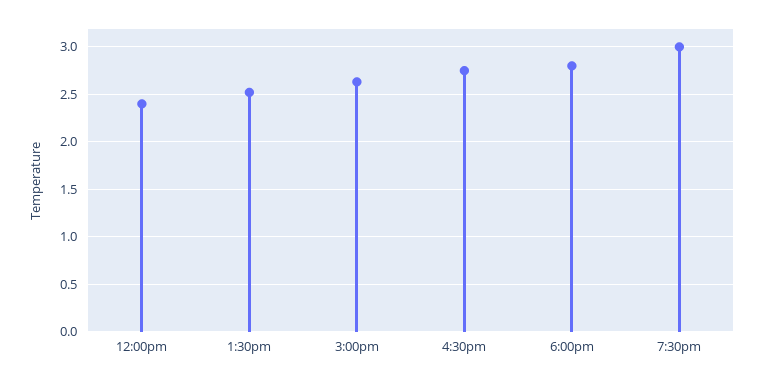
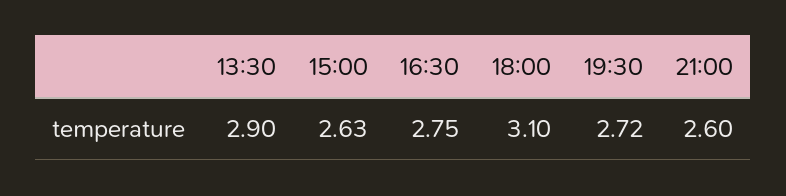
12:00pm: 2.4 -> none
1:30pm: 2.5 -> 2.9
6:00pm: 2.8 -> 3.1
7:30pm: 3 -> 2.72
21:00: none -> 2.6

